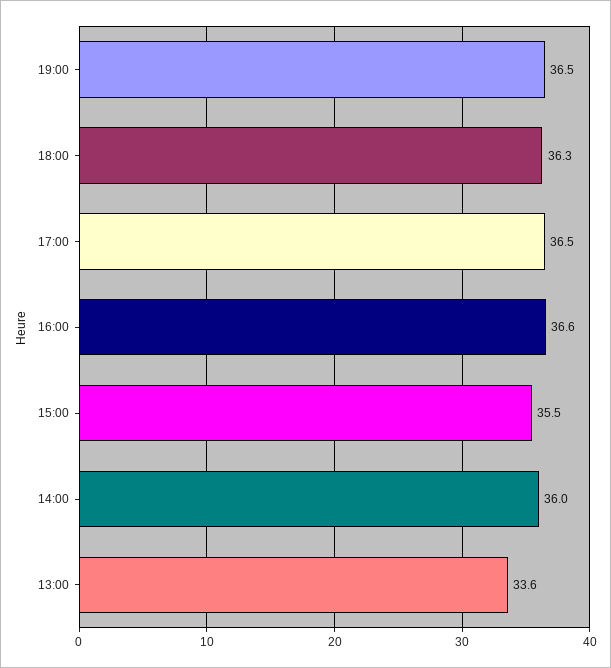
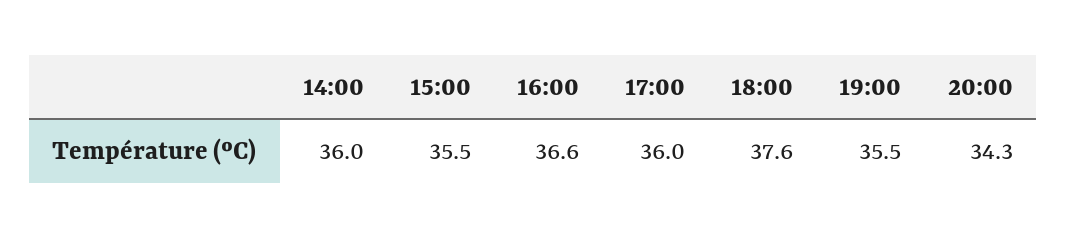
19:00: 36.5 -> 35.5
18:00: 36.3 -> 37.6
17:00: 36.5 -> 36
13:00: 33.6 -> none
20:00: none -> 34.3

